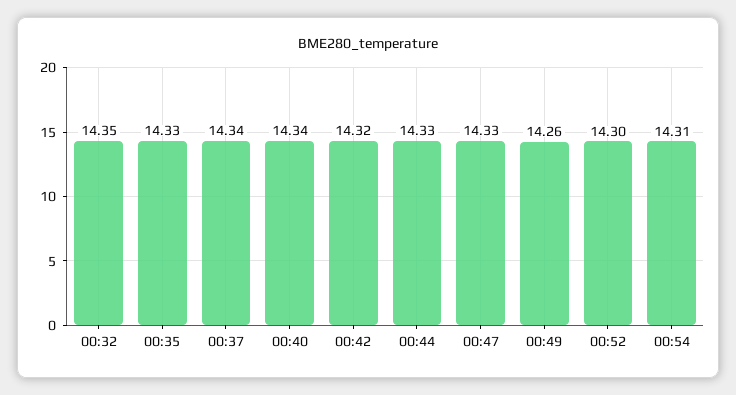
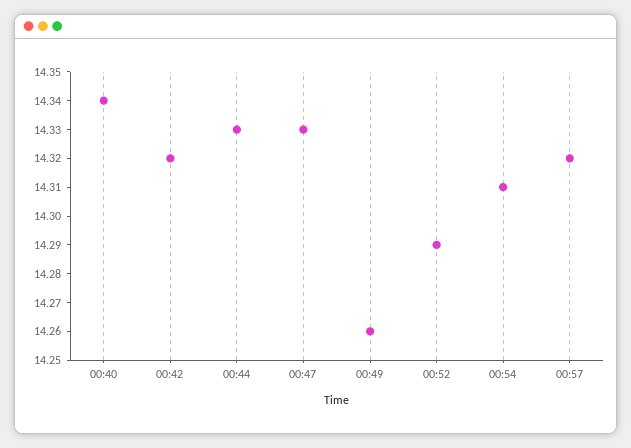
00:32: 14.35 -> none
00:35: 14.33 -> none
00:37: 14.34 -> none
00:52: 14.3 -> 14.29
00:57: none -> 14.32

